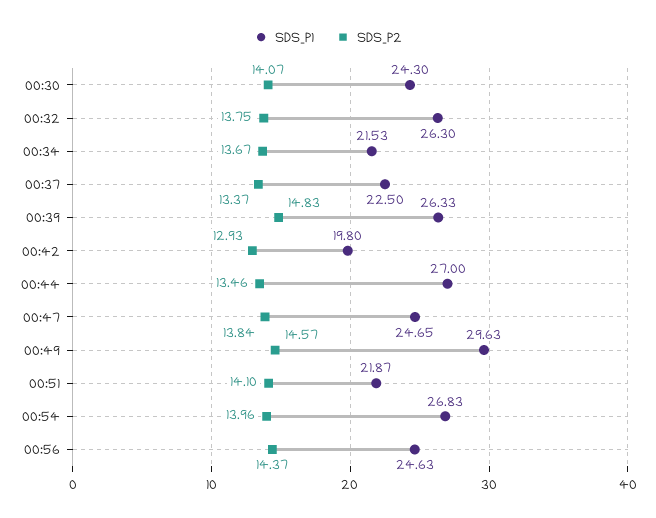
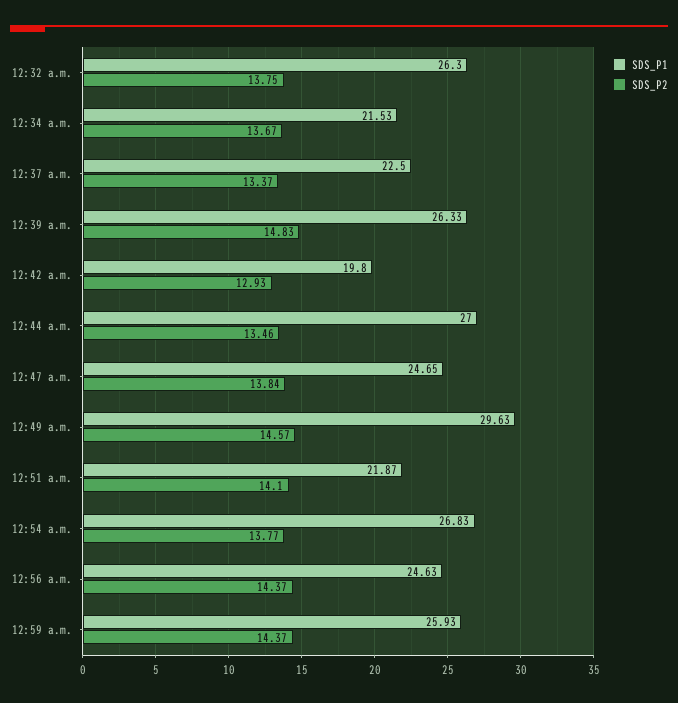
SDS_P1, 00:30: 24.3 -> none
SDS_P2, 00:30: 14.07 -> none
SDS_P2, 00:54: 13.96 -> 13.77
SDS_P1, 12:59 a.m.: none -> 25.93
SDS_P2, 12:59 a.m.: none -> 14.37

